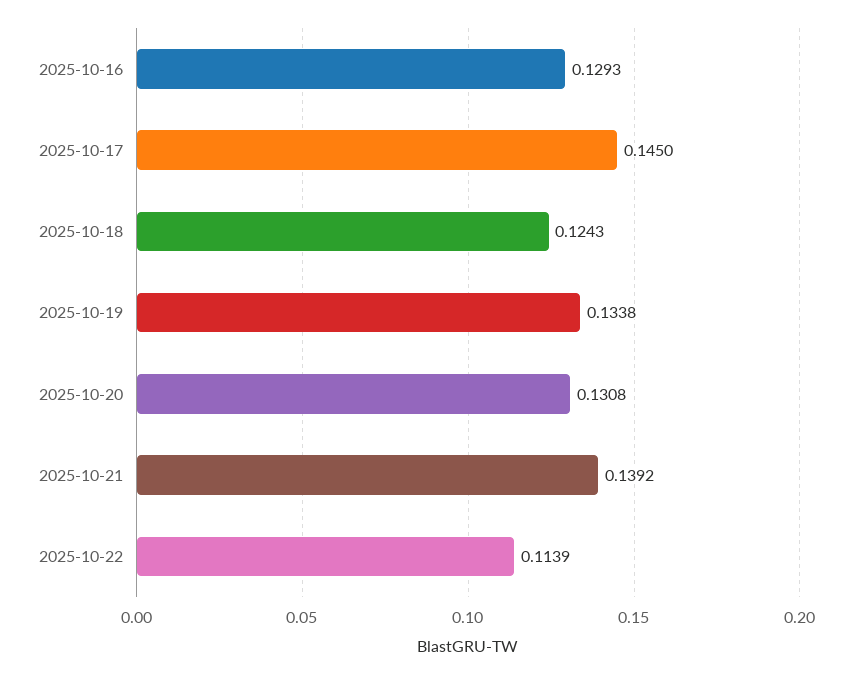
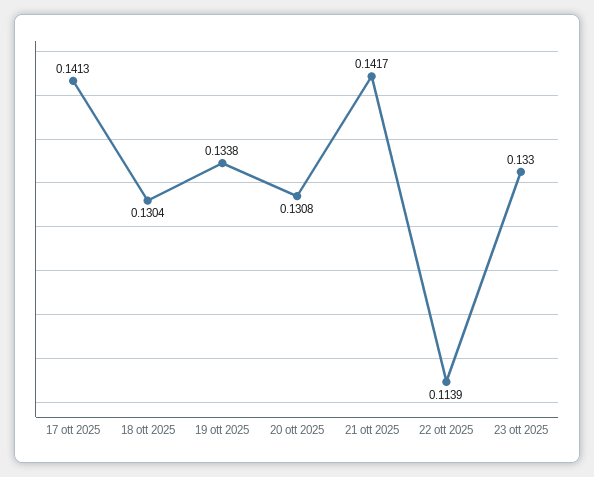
2025-10-16: 0.1293 -> none
2025-10-17: 0.145 -> 0.1413
2025-10-18: 0.1243 -> 0.1304
2025-10-21: 0.1392 -> 0.1417
23 ott 2025: none -> 0.133

